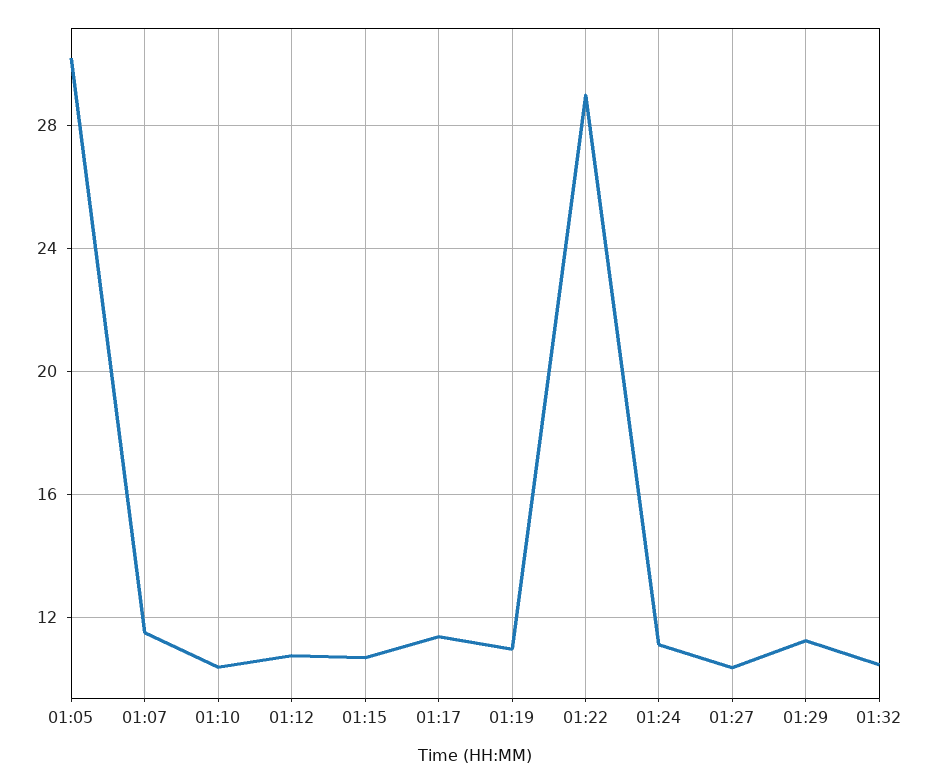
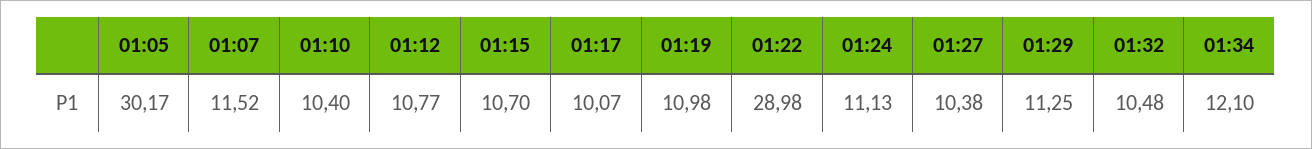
01:17: 11.5 -> 10.07
01:34: none -> 12.1

